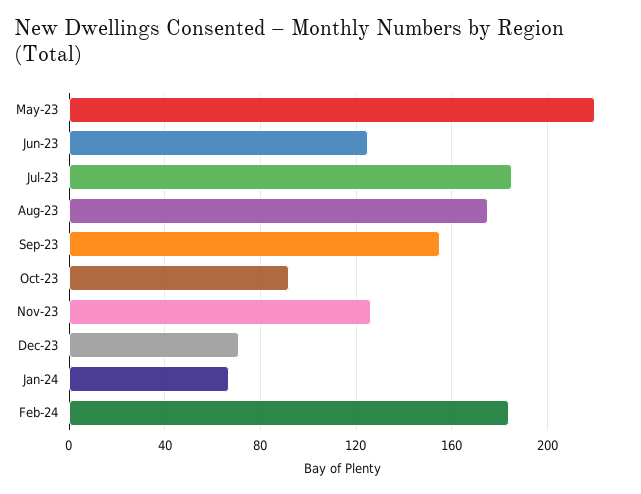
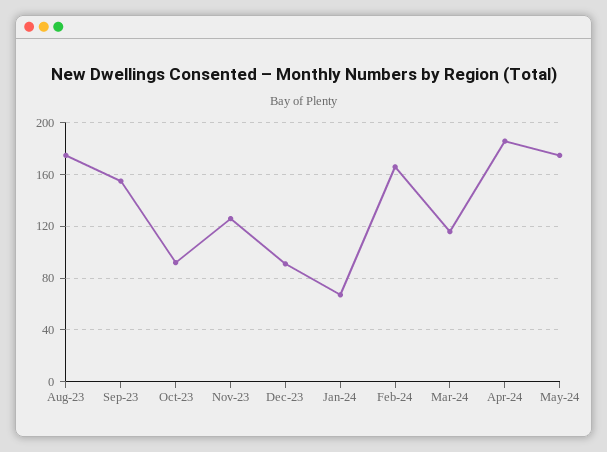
May-23: 220 -> none
Jun-23: 125 -> none
Jul-23: 185 -> none
Dec-23: 70 -> 90
Feb-24: 185 -> 165
Mar-24: none -> 115
Apr-24: none -> 185
May-24: none -> 175

